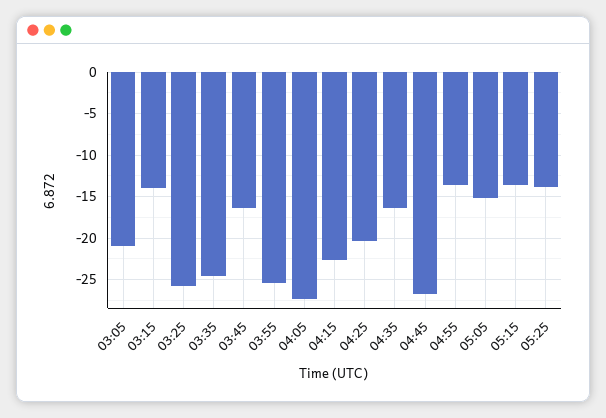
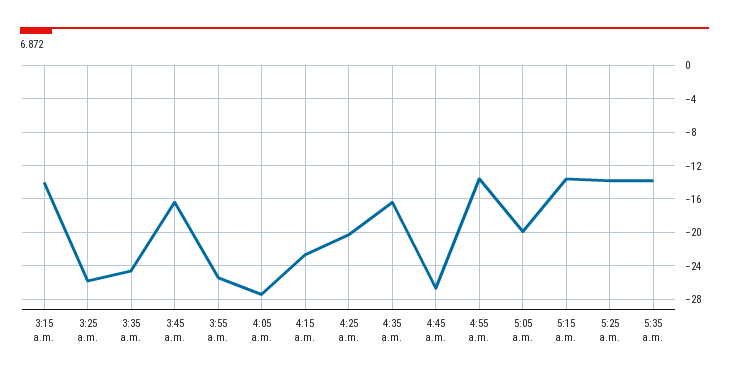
03:05: -21 -> none
05:05: -15 -> -20
5:35 a.m.: none -> -14

